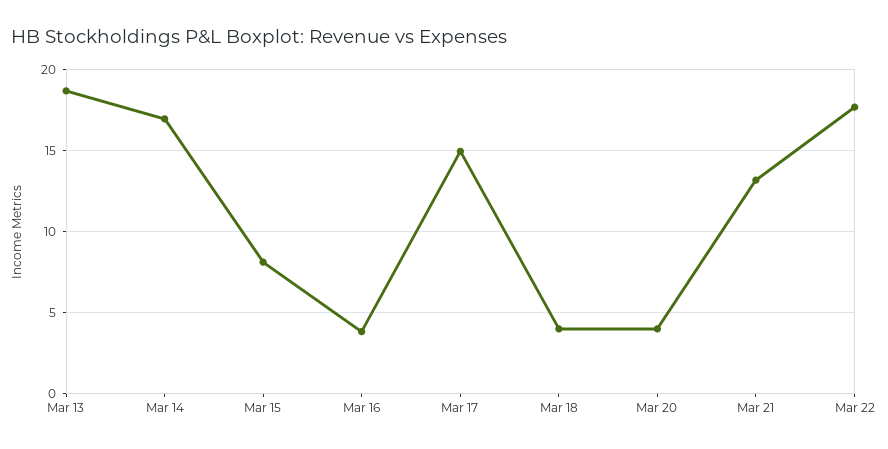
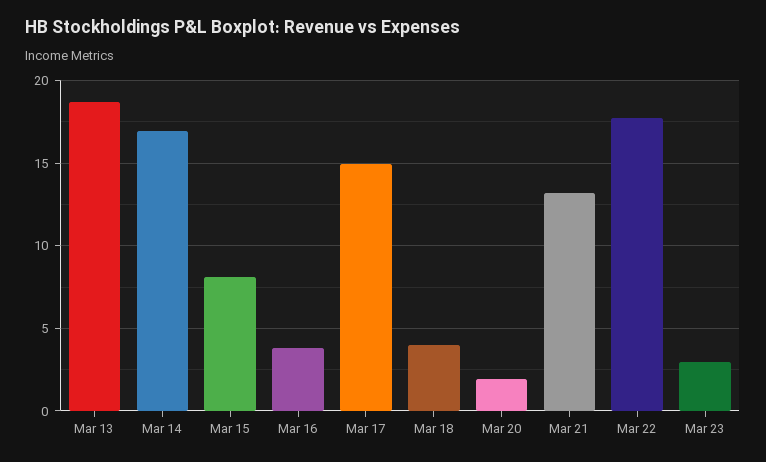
Mar 20: 4 -> 2
Mar 23: none -> 3

